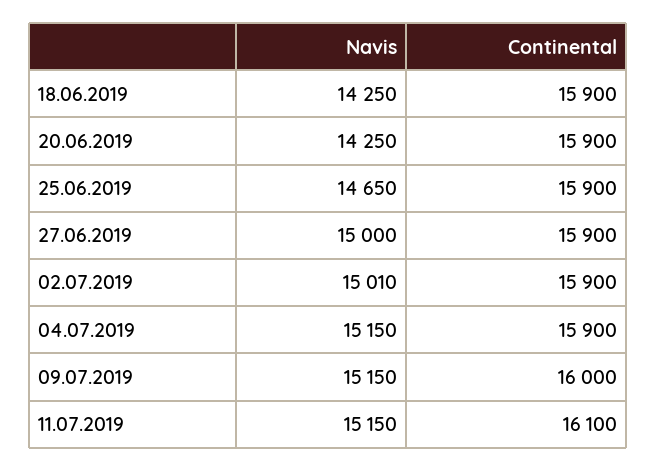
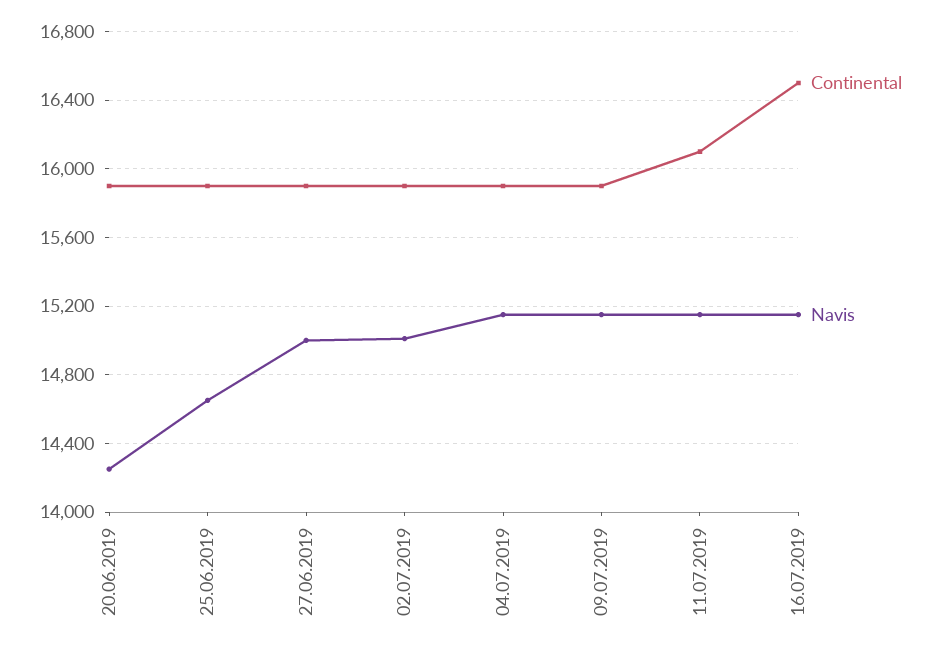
Navis, 18.06.2019: 14250 -> none
Continental, 18.06.2019: 15900 -> none
Continental, 09.07.2019: 16000 -> 15900
Continental, 16.07.2019: none -> 16500
Navis, 16.07.2019: none -> 15150

